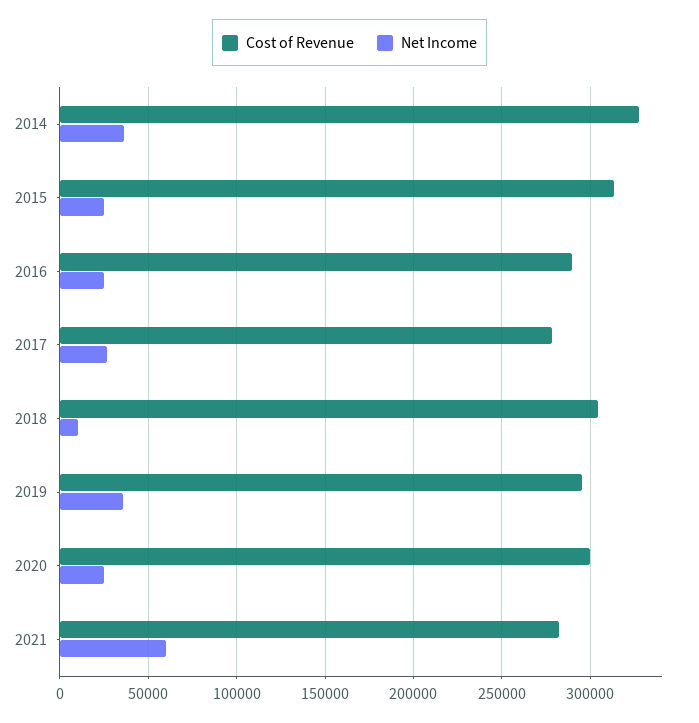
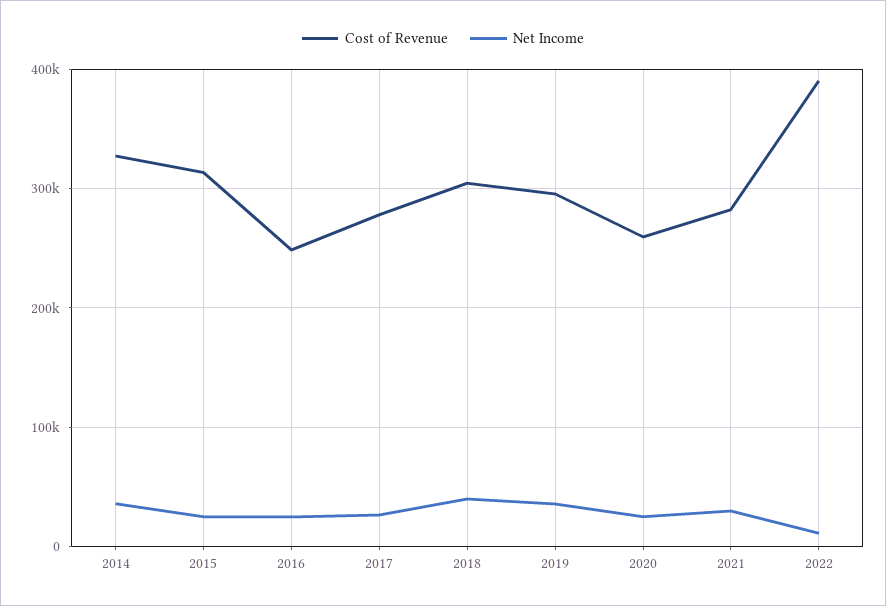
Cost of Revenue, 2016: 290000 -> 250000
Net Income, 2018: 10000 -> 40000
Cost of Revenue, 2020: 300000 -> 260000
Net Income, 2021: 60000 -> 30000
Cost of Revenue, 2022: none -> 390000
Net Income, 2022: none -> 10000

